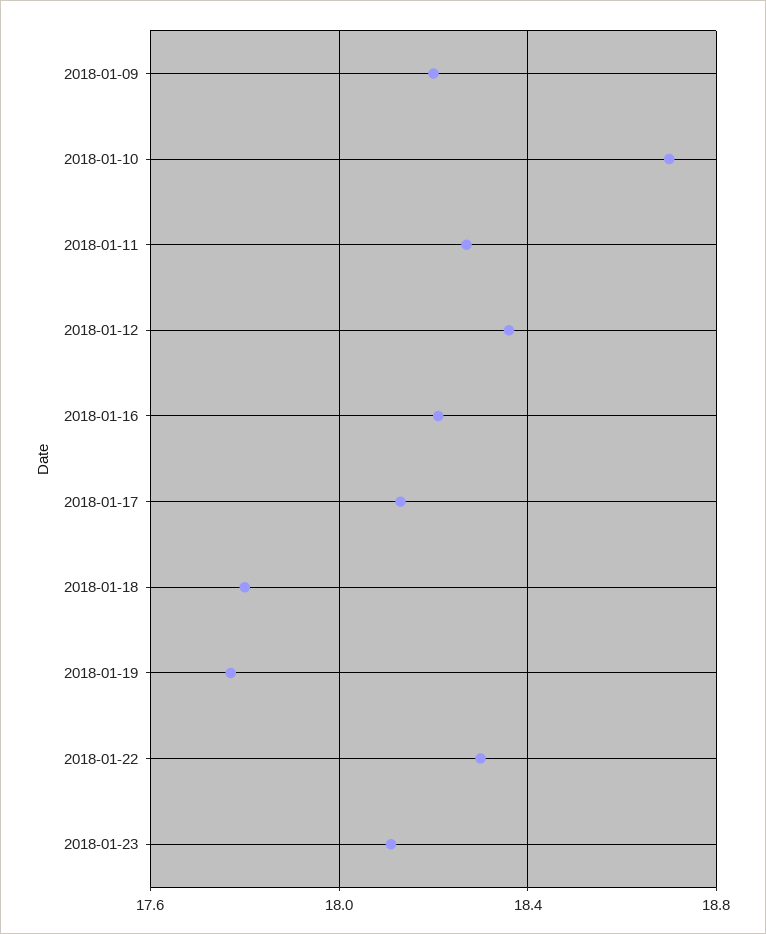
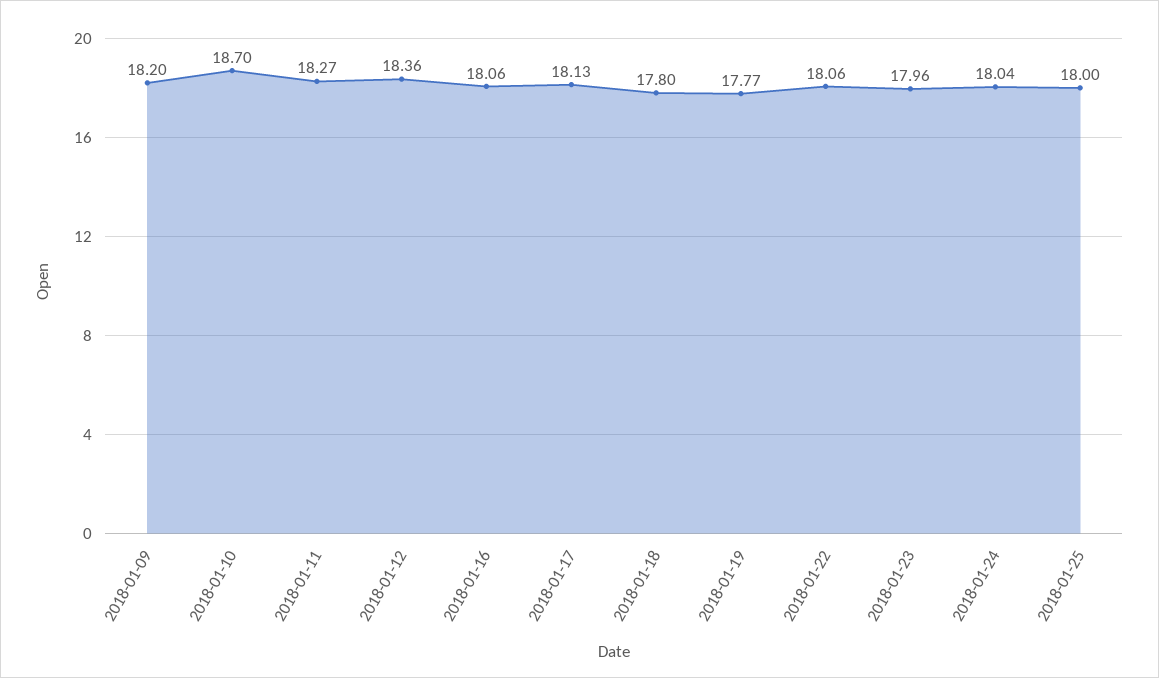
2018-01-16: 18.2 -> 18.06
2018-01-22: 18.3 -> 18.06
2018-01-23: 18.1 -> 17.96
2018-01-24: none -> 18.04
2018-01-25: none -> 18

